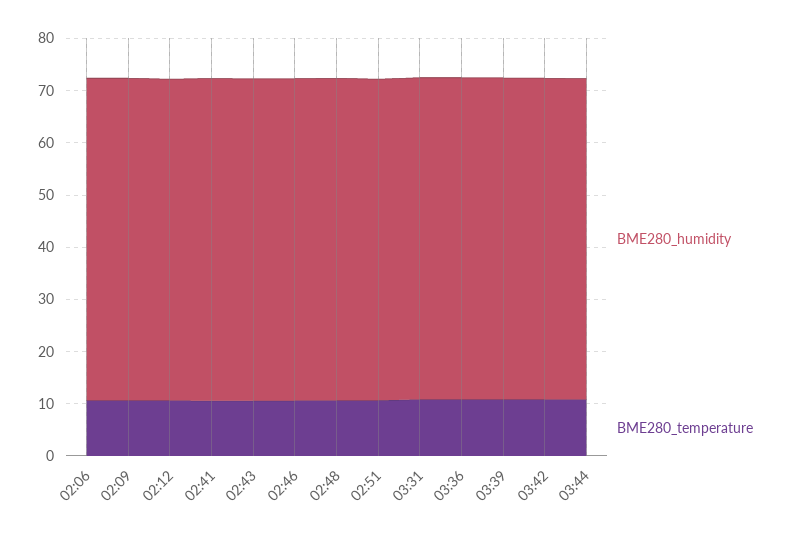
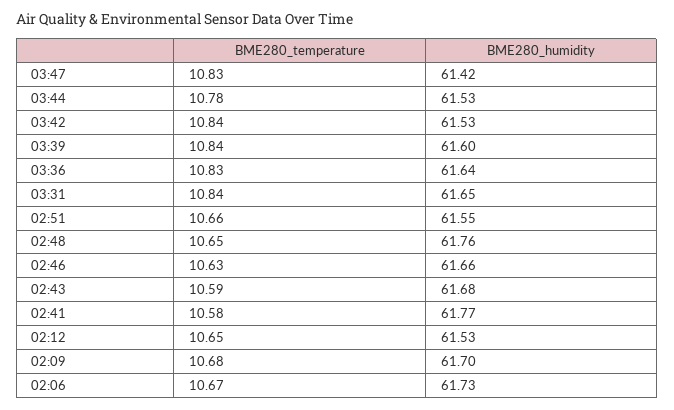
BME280_temperature, 03:47: none -> 10.83
BME280_humidity, 03:47: none -> 61.42

